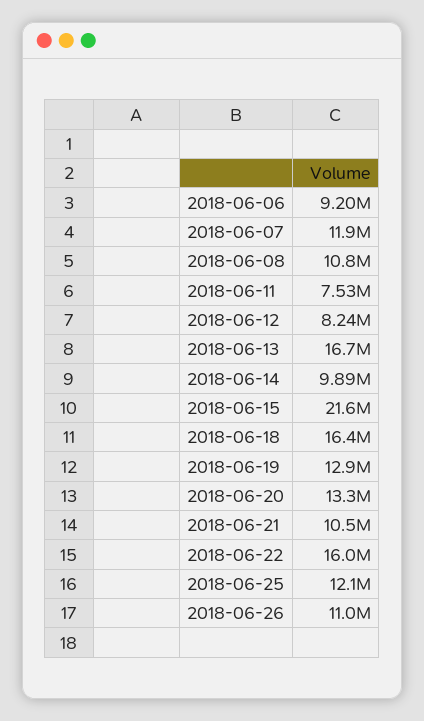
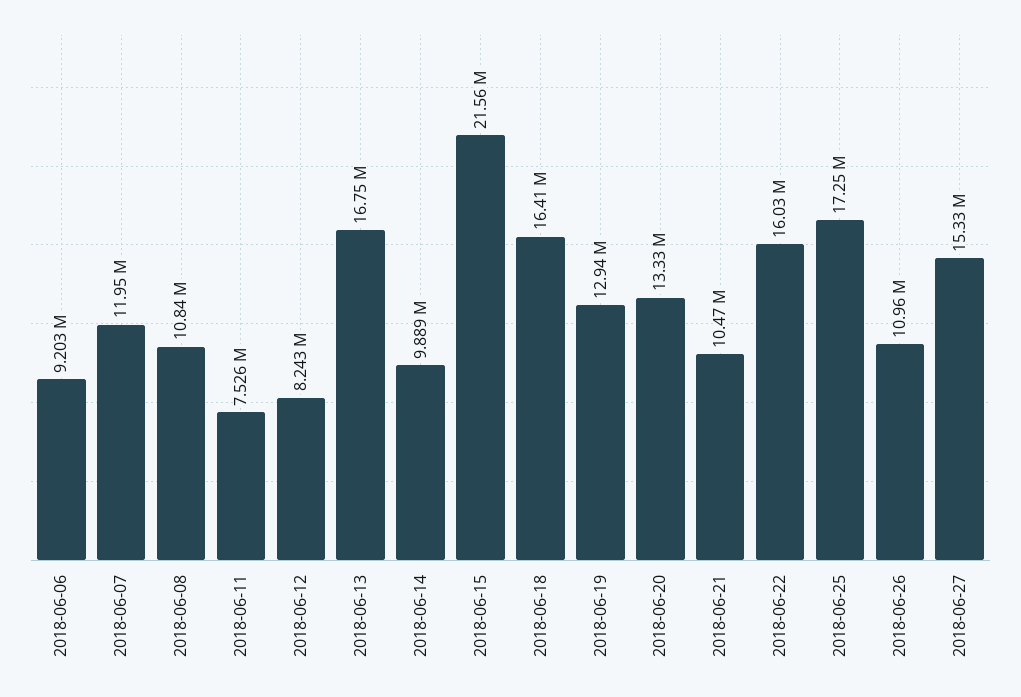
2018-06-25: 12100000 -> 17250000
2018-06-27: none -> 15330000

